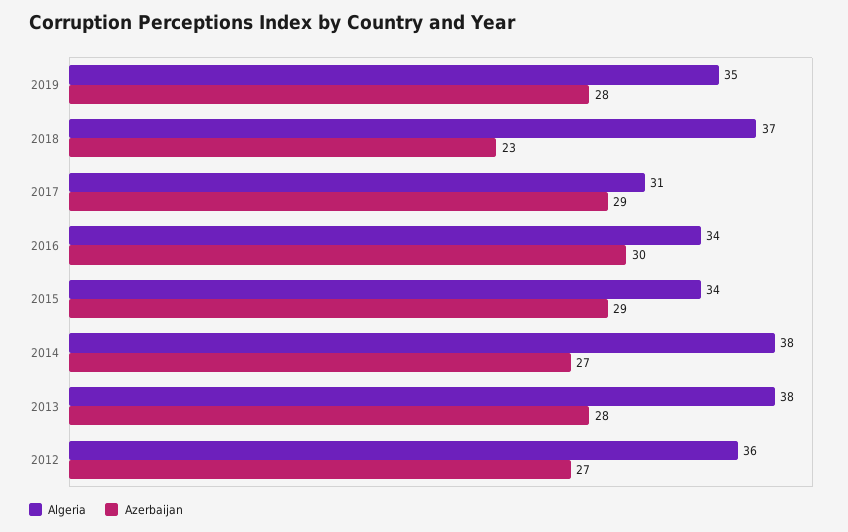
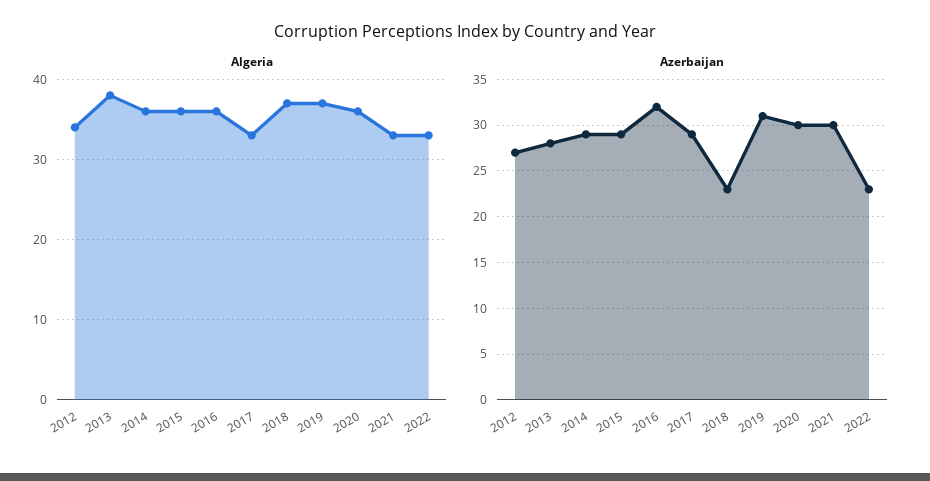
Algeria, 2019: 35 -> 37
Azerbaijan, 2019: 28 -> 31
Algeria, 2017: 31 -> 33
Algeria, 2016: 34 -> 36
Azerbaijan, 2016: 30 -> 32
Algeria, 2015: 34 -> 36
Algeria, 2014: 38 -> 36
Azerbaijan, 2014: 27 -> 29
Algeria, 2012: 36 -> 34
Algeria, 2020: none -> 36
Algeria, 2021: none -> 33
Algeria, 2022: none -> 33
Azerbaijan, 2020: none -> 30
Azerbaijan, 2021: none -> 30
Azerbaijan, 2022: none -> 23

